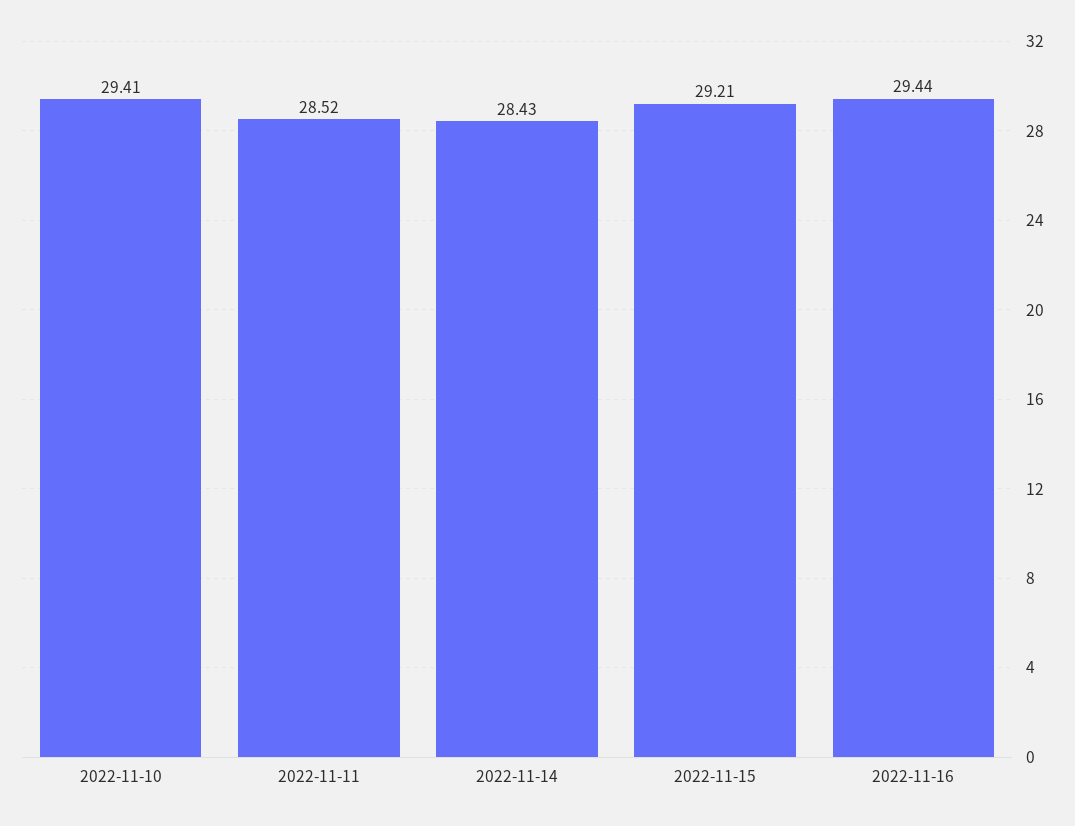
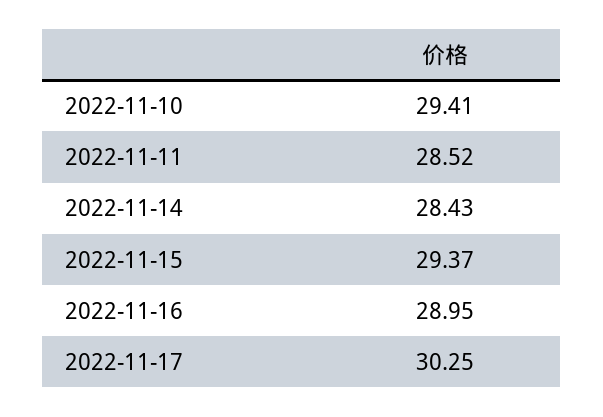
2022-11-15: 29.21 -> 29.37
2022-11-16: 29.44 -> 28.95
2022-11-17: none -> 30.25

